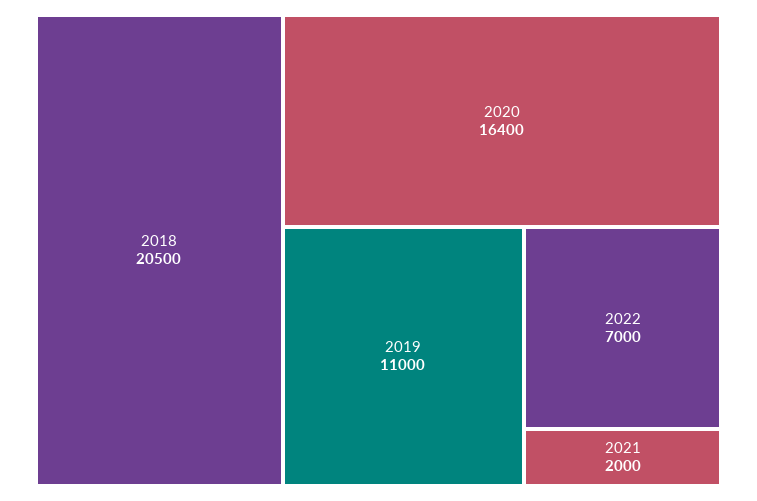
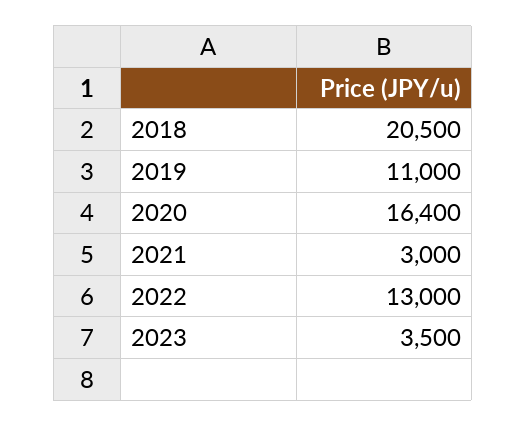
2022: 7000 -> 13000
2021: 2000 -> 3000
2023: none -> 3500

